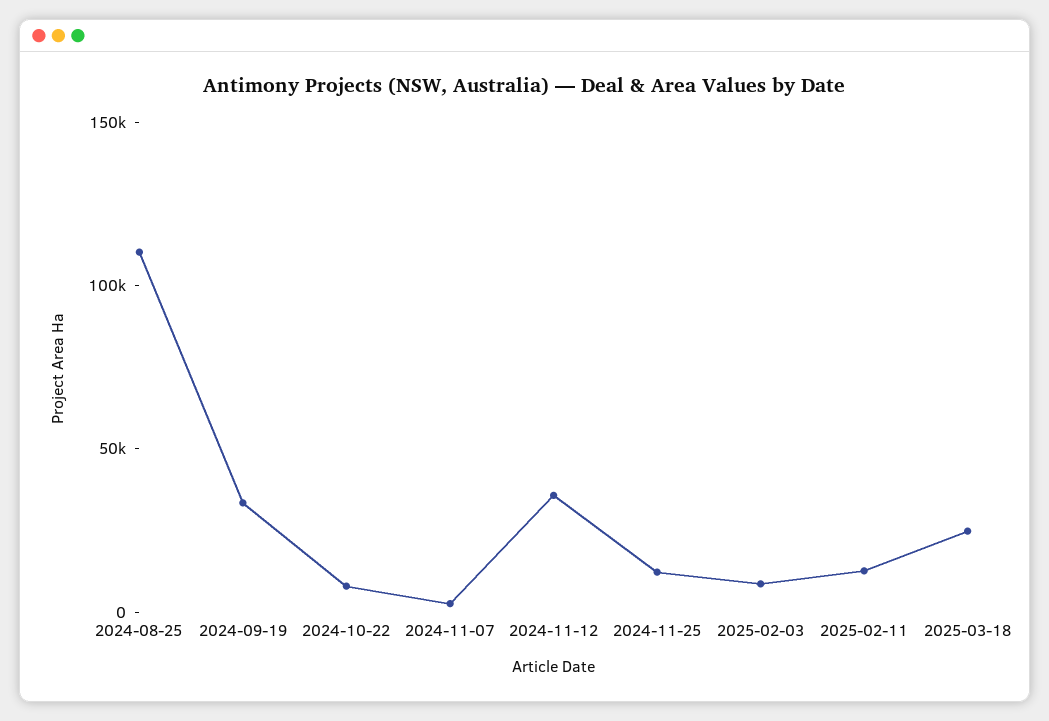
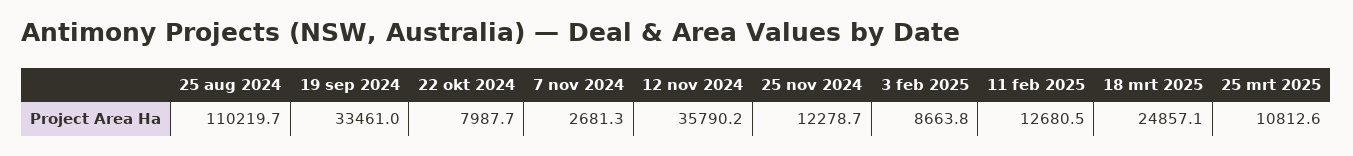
25 mrt 2025: none -> 10812.6

